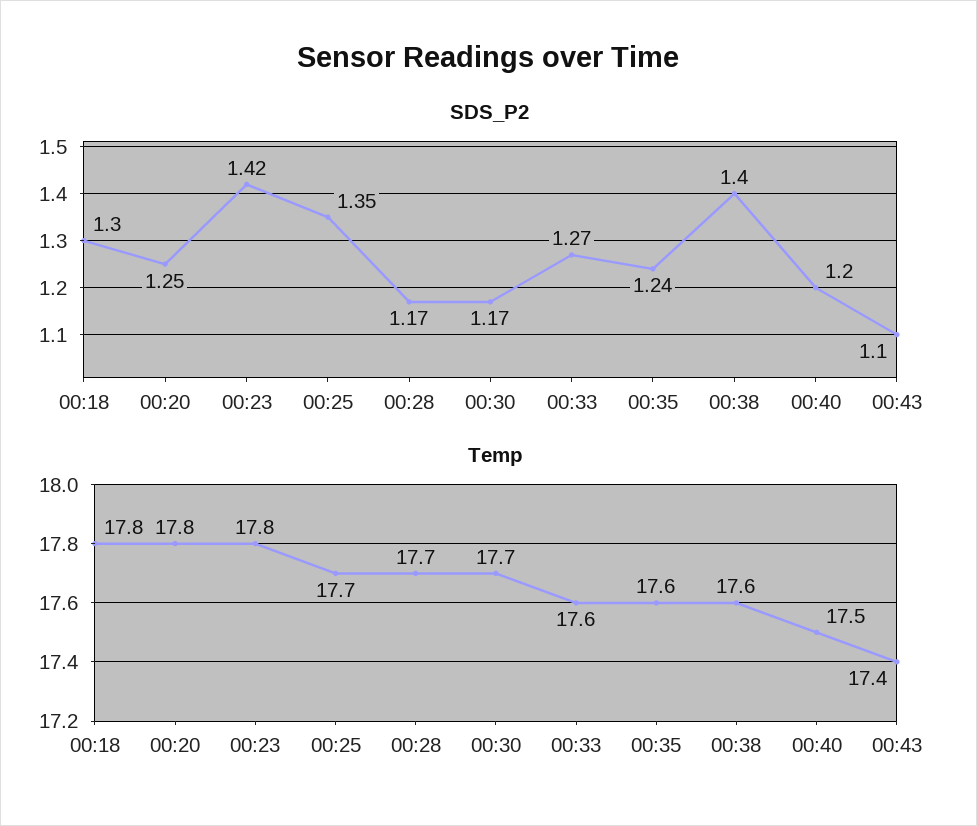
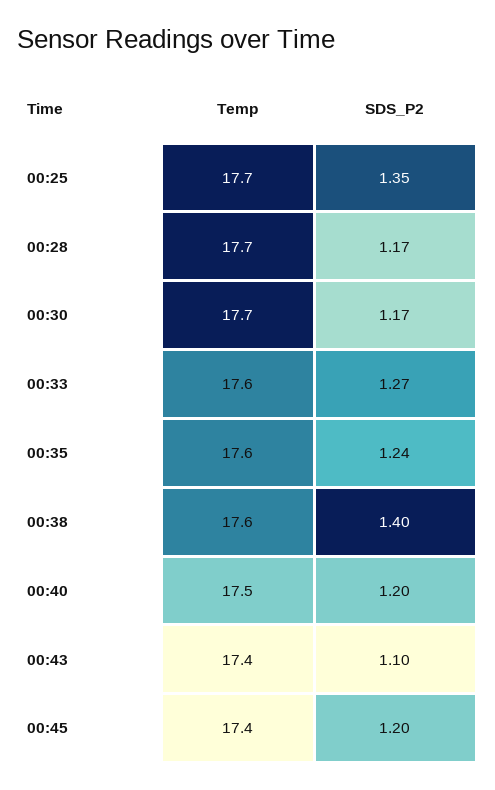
SDS_P2, 00:18: 1.3 -> none
SDS_P2, 00:20: 1.25 -> none
SDS_P2, 00:23: 1.42 -> none
Temp, 00:18: 17.8 -> none
Temp, 00:20: 17.8 -> none
Temp, 00:23: 17.8 -> none
Temp, 00:45: none -> 17.4
SDS_P2, 00:45: none -> 1.2

